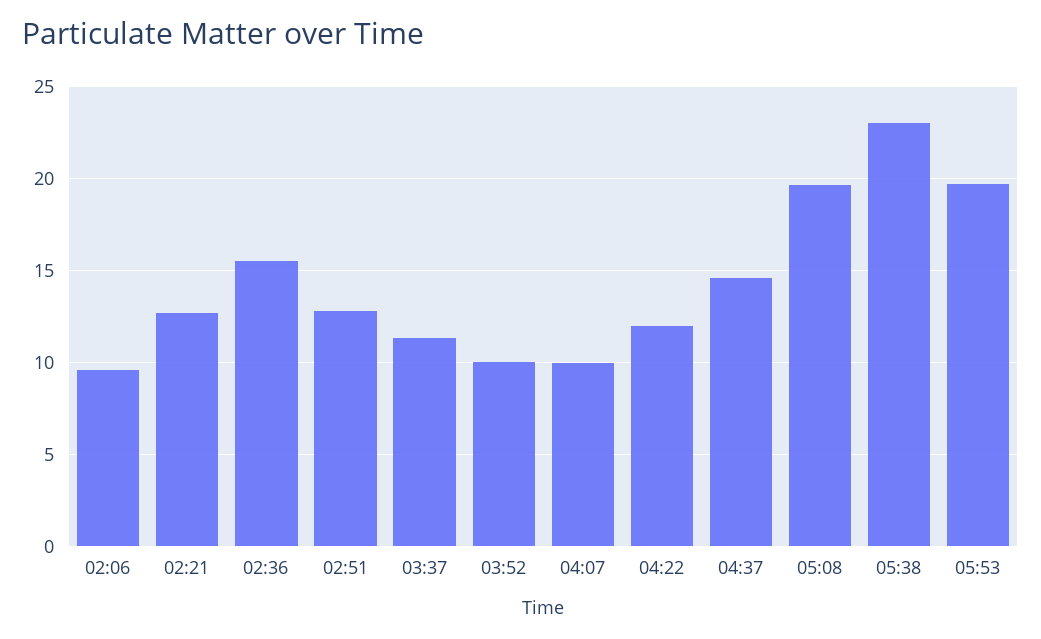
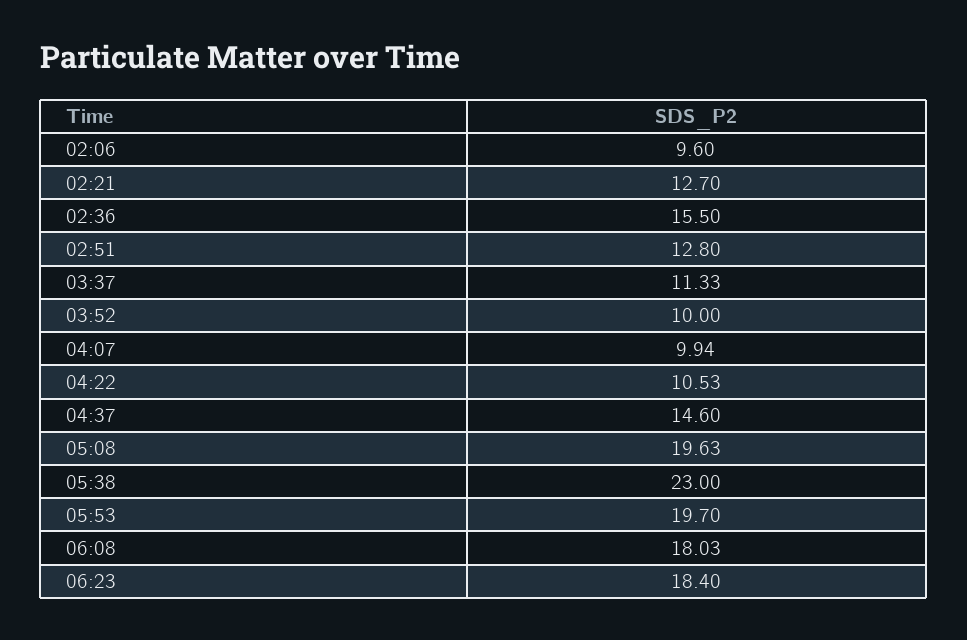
04:22: 12 -> 10.53
06:08: none -> 18.03
06:23: none -> 18.4

